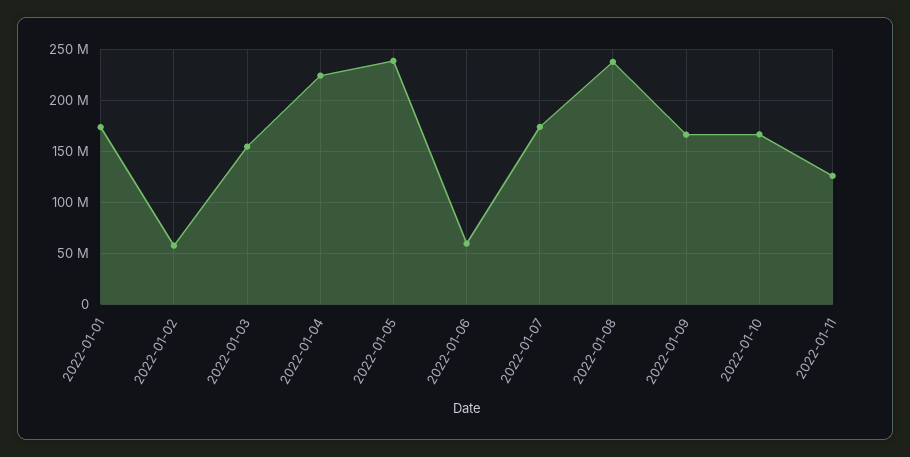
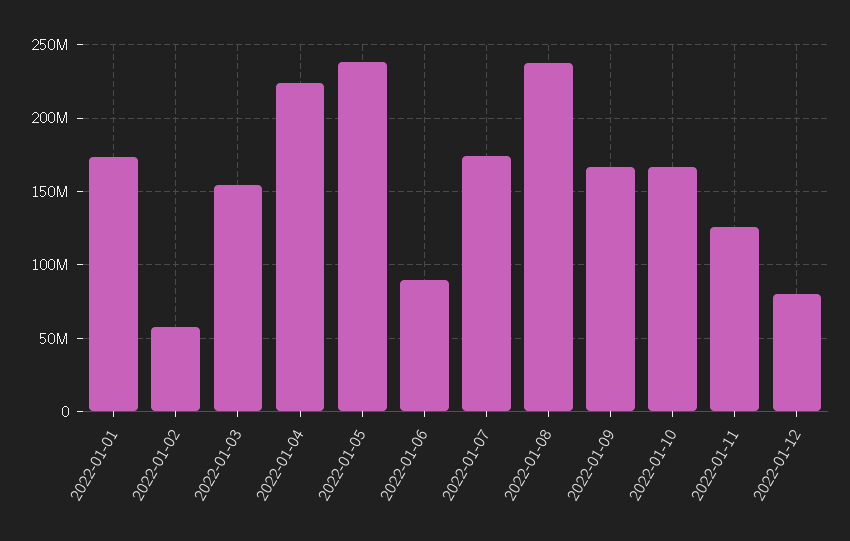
2022-01-06: 60000000 -> 90000000
2022-01-12: none -> 80000000

